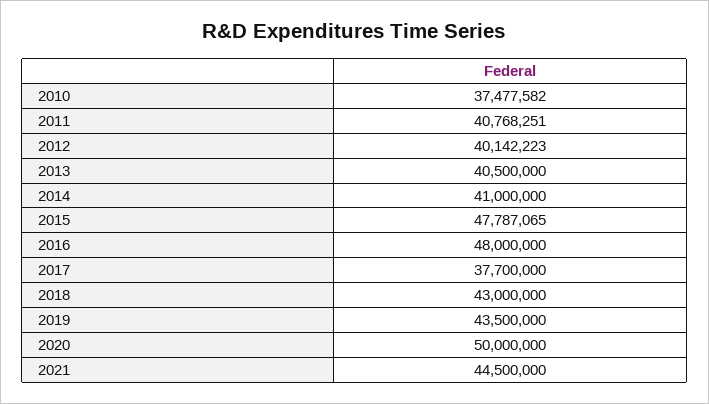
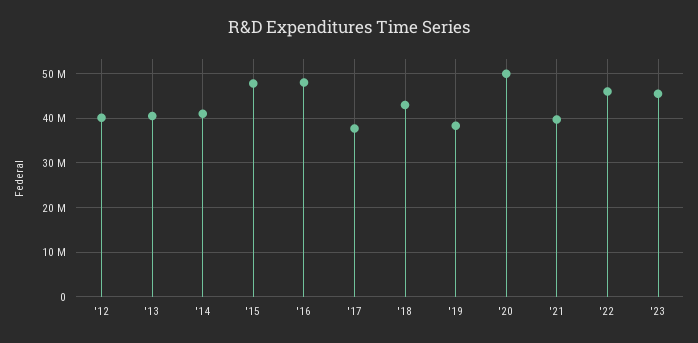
2010: 37477582 -> none
2011: 40768251 -> none
2019: 43500000 -> 38000000
2021: 44500000 -> 40000000
'22: none -> 46000000
'23: none -> 46000000

